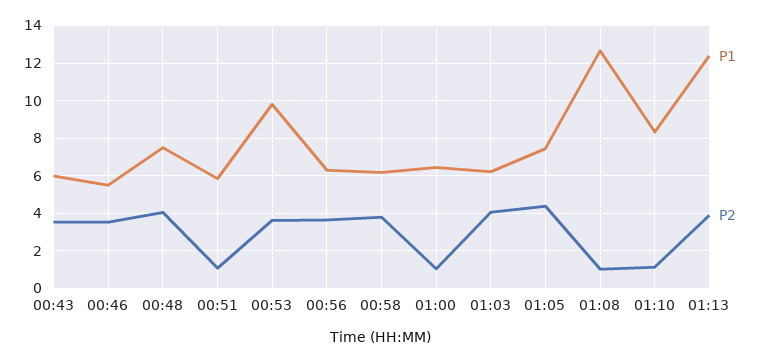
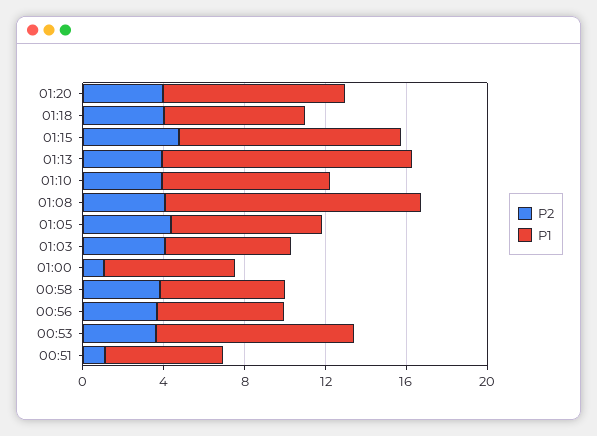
P1, 00:43: 6 -> none
P2, 00:43: 3.5 -> none
P1, 00:46: 5.5 -> none
P2, 00:46: 3.5 -> none
P1, 00:48: 7.5 -> none
P2, 00:48: 4 -> none
P2, 01:08: 1 -> 4
P2, 01:10: 1 -> 4
P2, 01:20: none -> 4
P1, 01:20: none -> 9
P2, 01:18: none -> 4
P1, 01:18: none -> 7
P2, 01:15: none -> 5
P1, 01:15: none -> 11

